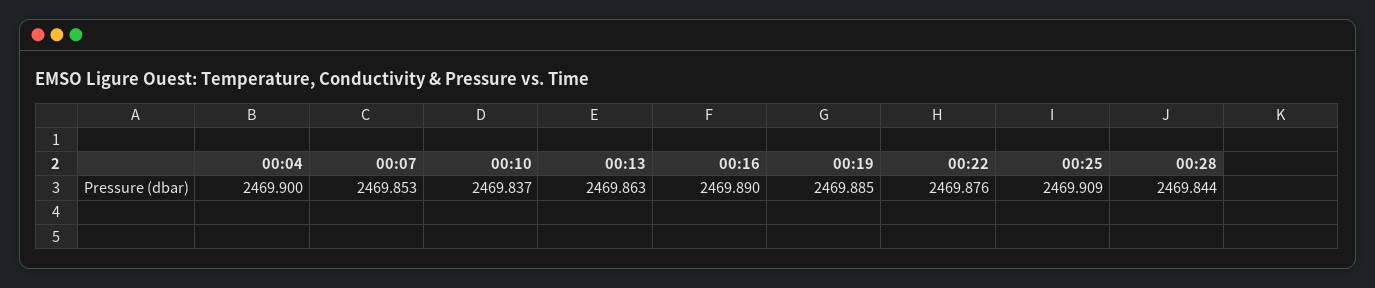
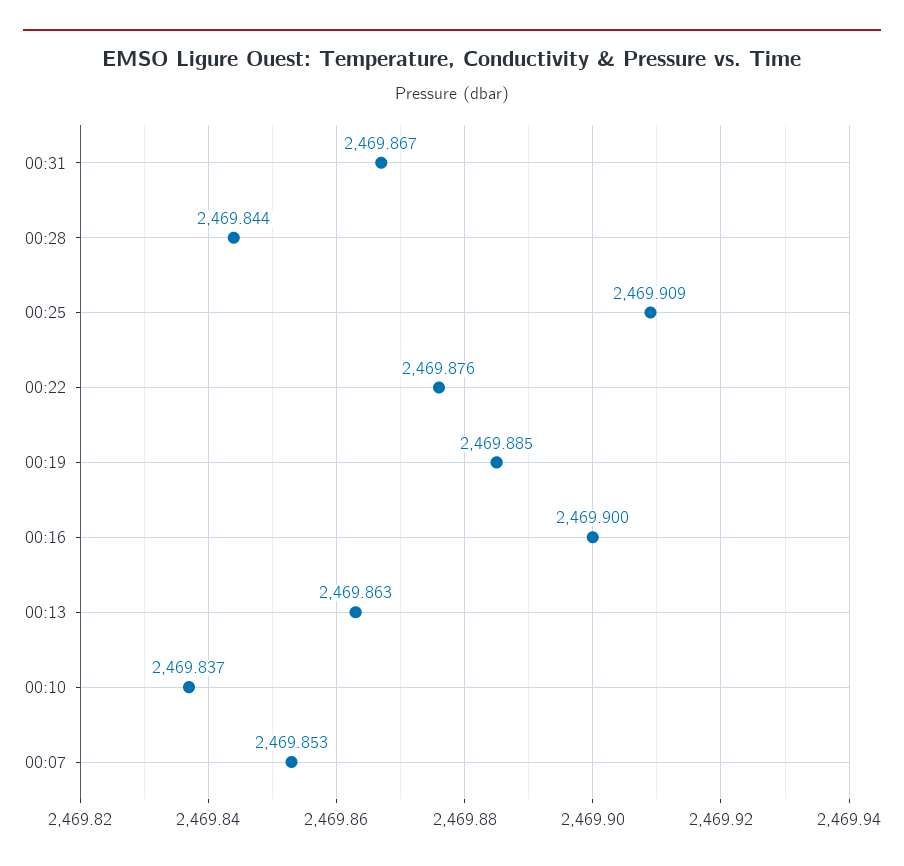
00:04: 2469.9 -> none
00:16: 2469.89 -> 2469.9
00:31: none -> 2469.867

